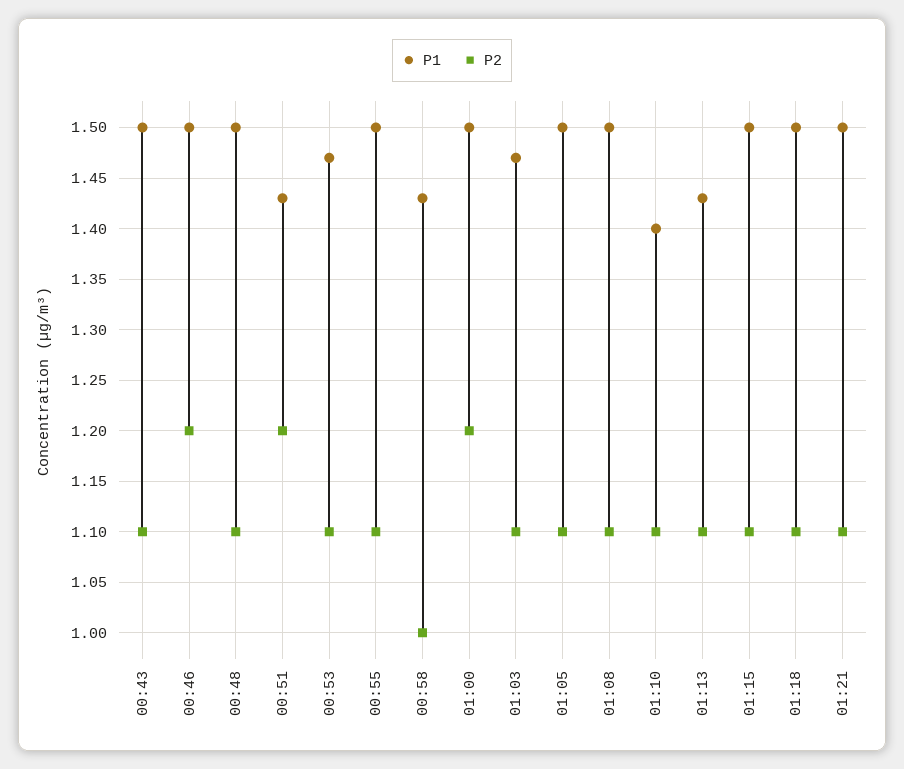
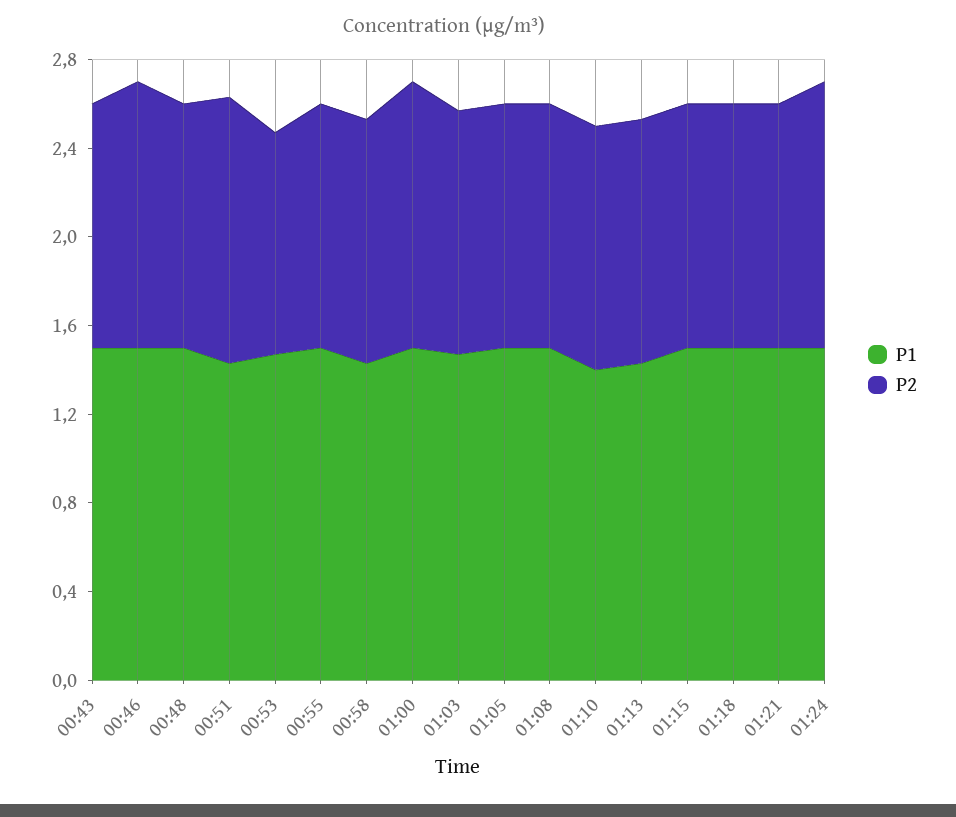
P2, 00:53: 1.1 -> 1
P2, 00:58: 1 -> 1.1
P1, 01:24: none -> 1.5
P2, 01:24: none -> 1.2

